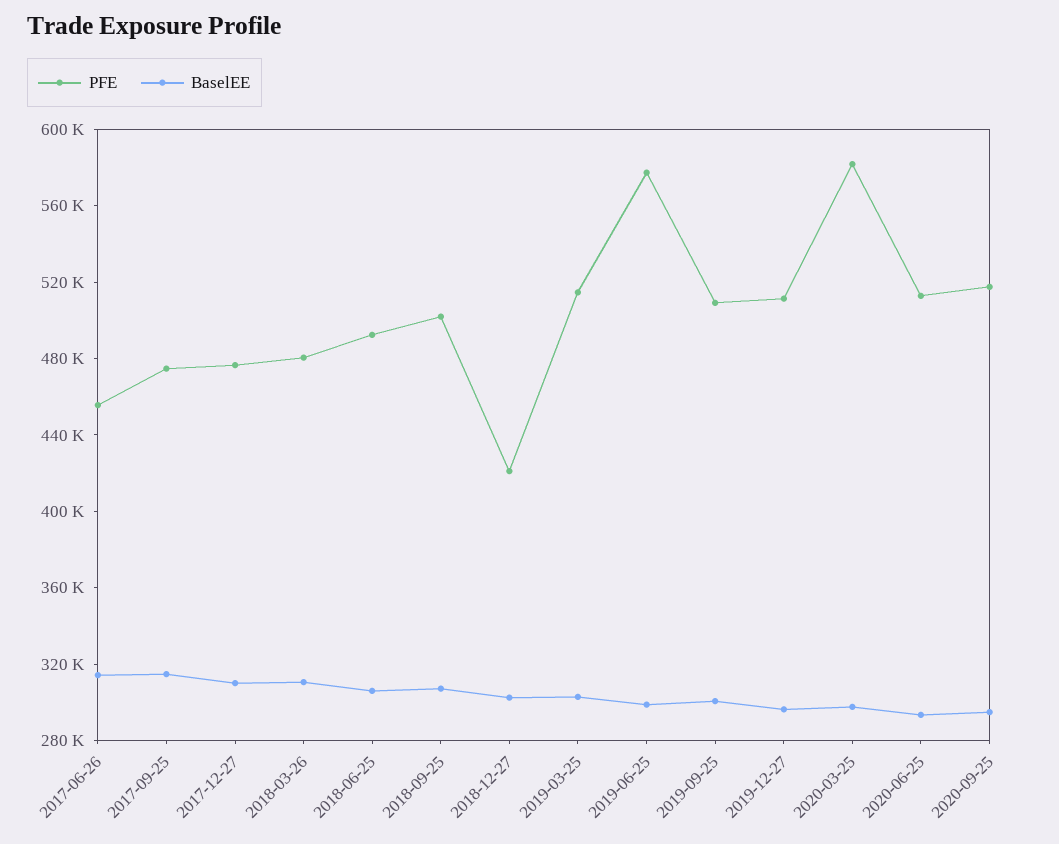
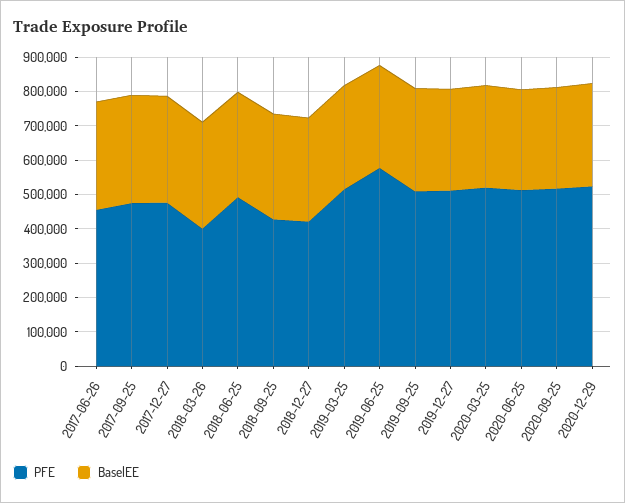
PFE, 2018-03-26: 480000 -> 400000
PFE, 2018-09-25: 500000 -> 425000
PFE, 2020-03-25: 580000 -> 525000
PFE, 2020-12-29: none -> 525000
BaselEE, 2020-12-29: none -> 300000

